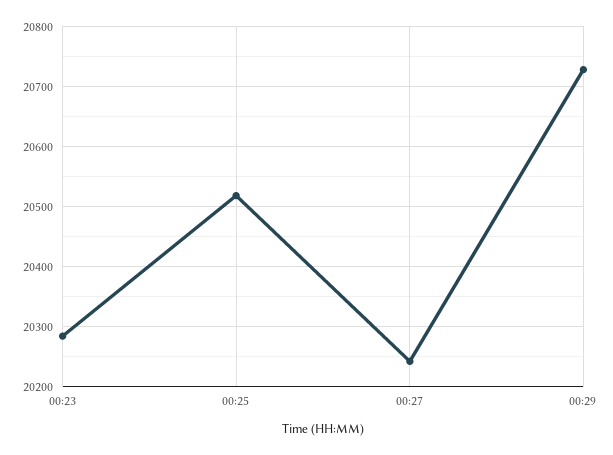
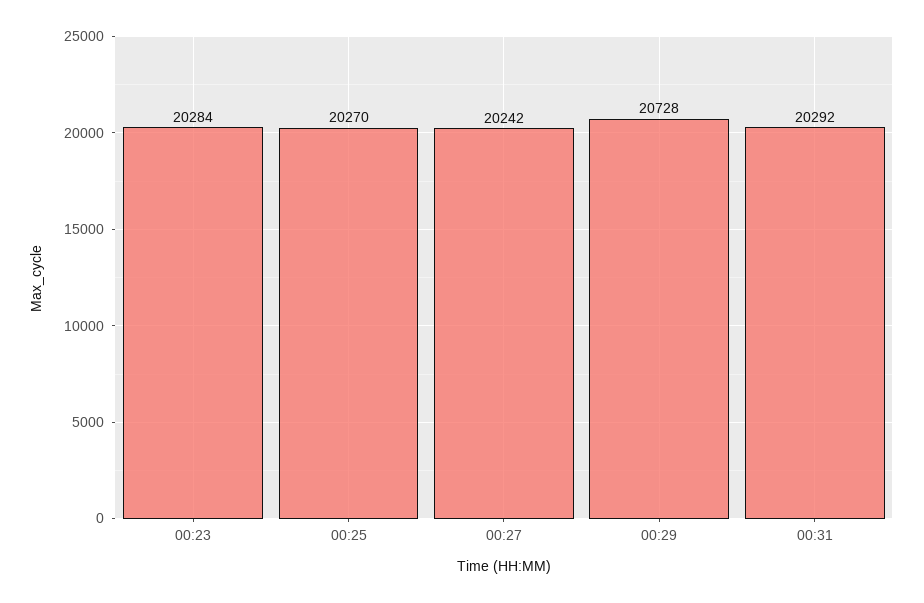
00:25: 20520 -> 20270
00:31: none -> 20292

